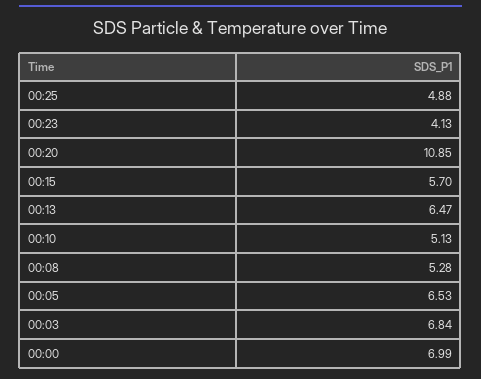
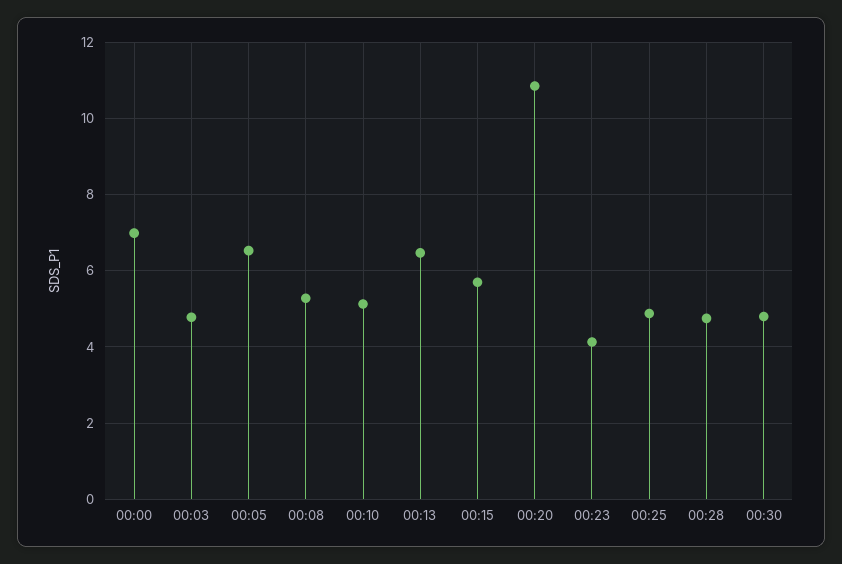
00:03: 6.84 -> 4.8
00:28: none -> 4.8
00:30: none -> 4.8

